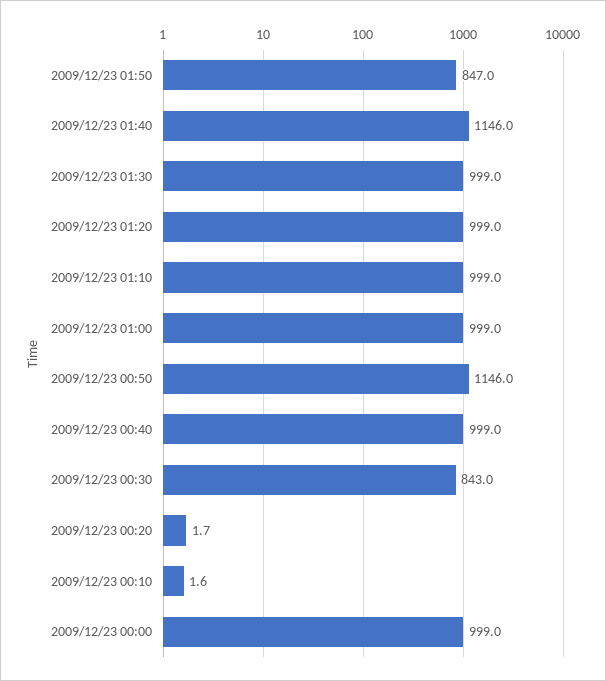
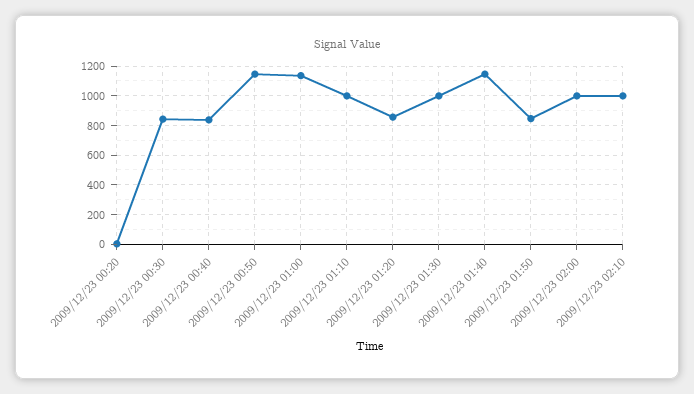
2009/12/23 01:20: 999 -> 850
2009/12/23 01:00: 999 -> 1150
2009/12/23 00:40: 999 -> 850
2009/12/23 00:10: 1.6 -> none
2009/12/23 00:00: 999 -> none
2009/12/23 02:00: none -> 1000
2009/12/23 02:10: none -> 1000

